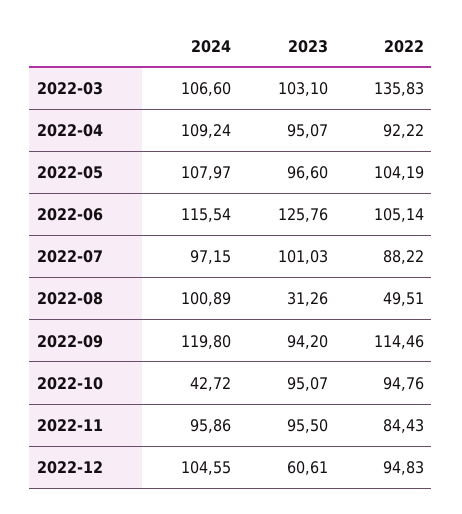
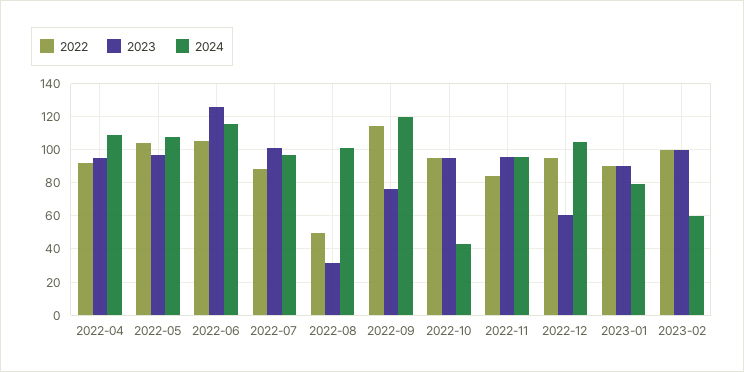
2024, 2022-03: 106.6 -> none
2023, 2022-03: 103.1 -> none
2022, 2022-03: 135.83 -> none
2023, 2022-09: 94.2 -> 75
2022, 2023-01: none -> 90
2023, 2023-01: none -> 90
2024, 2023-01: none -> 80
2022, 2023-02: none -> 100
2023, 2023-02: none -> 100
2024, 2023-02: none -> 60

